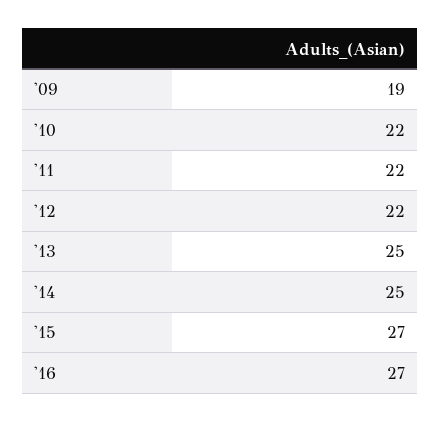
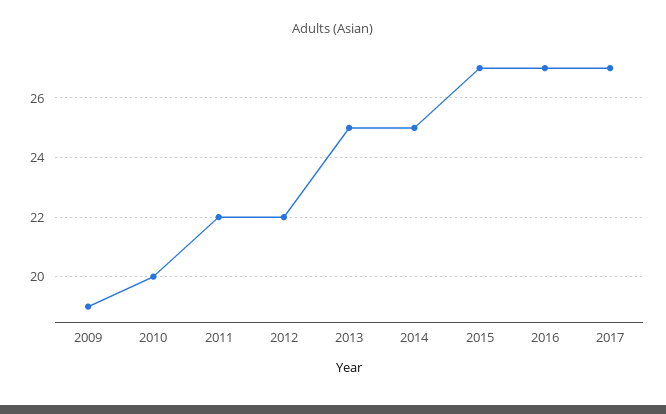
'10: 22 -> 20
2017: none -> 27

